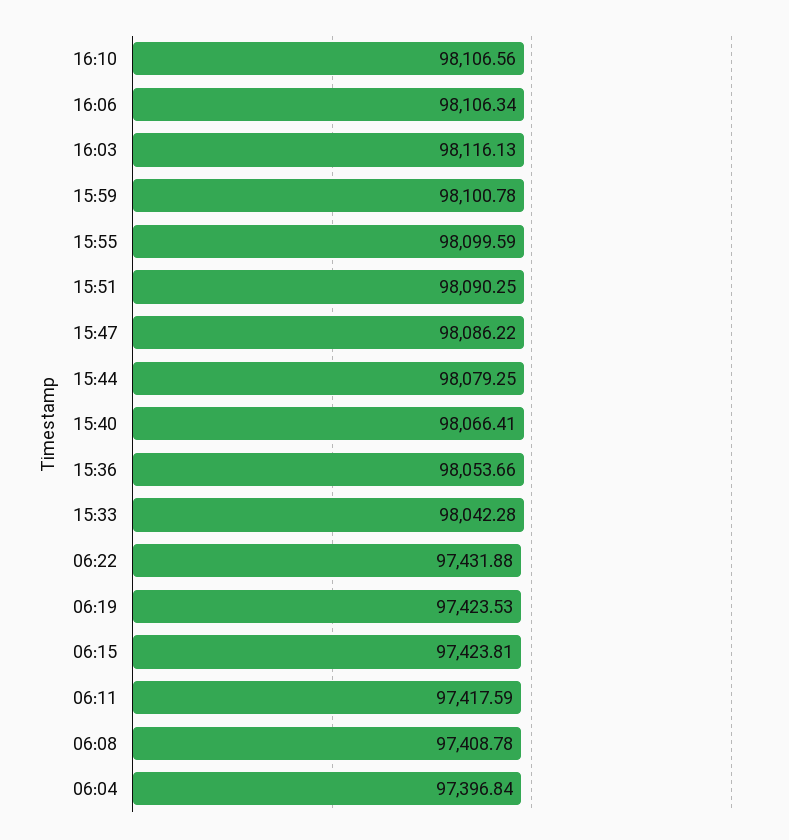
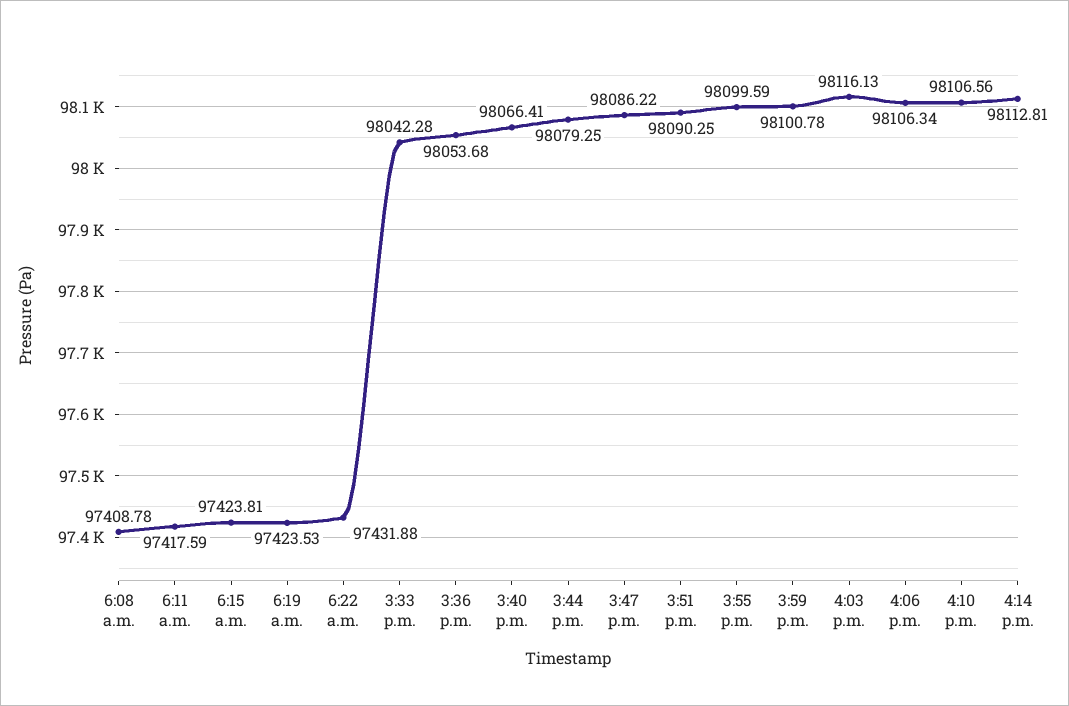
15:36: 98053.66 -> 98053.68
06:04: 97396.84 -> none
4:14 p.m.: none -> 98112.81

